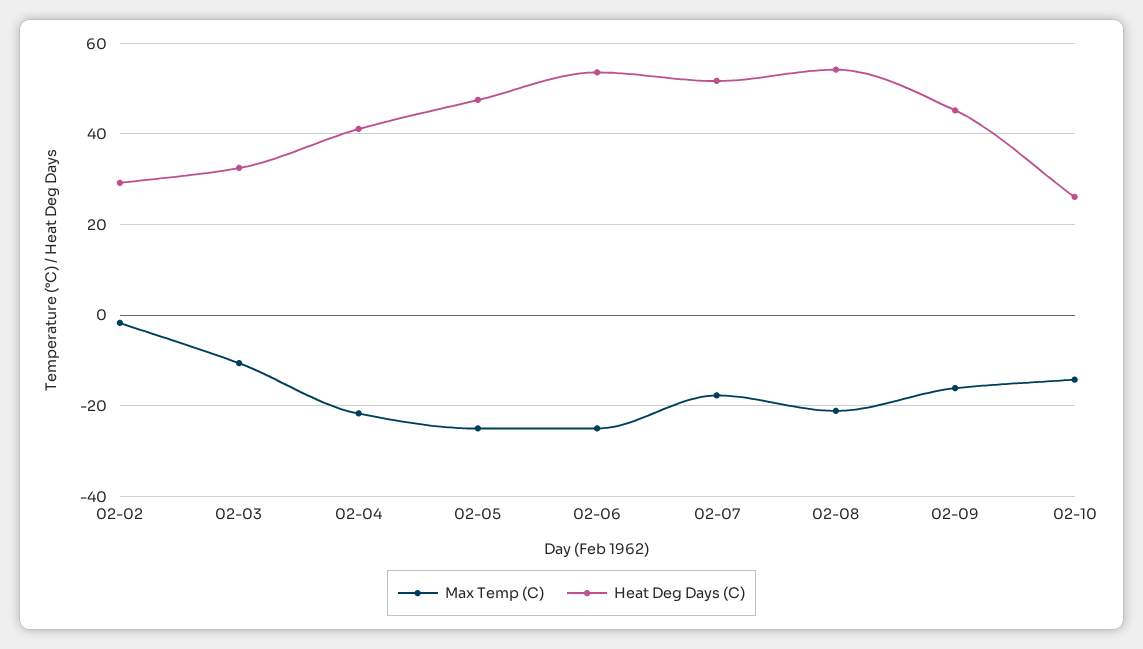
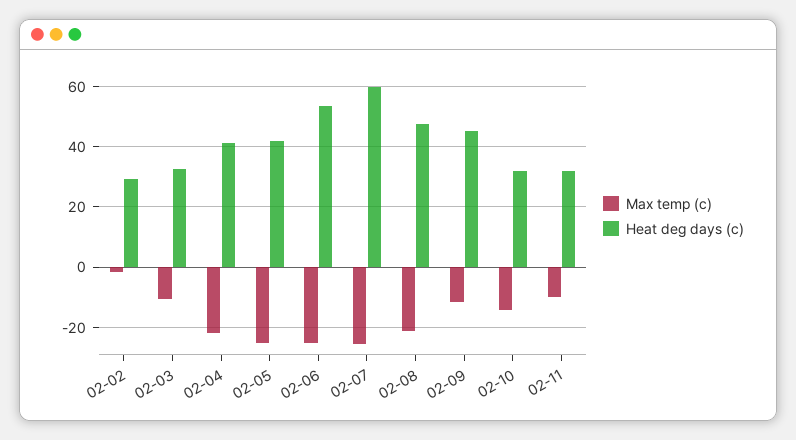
Heat Deg Days (C), 02-05: 48 -> 42
Max Temp (C), 02-07: -18 -> -26
Heat Deg Days (C), 02-07: 52 -> 60
Heat Deg Days (C), 02-08: 54 -> 48
Max Temp (C), 02-09: -16 -> -12
Heat Deg Days (C), 02-10: 26 -> 32
Max Temp (C), 02-11: none -> -10
Heat Deg Days (C), 02-11: none -> 32

